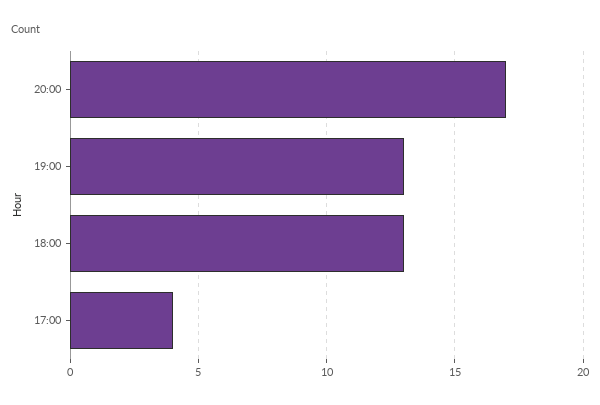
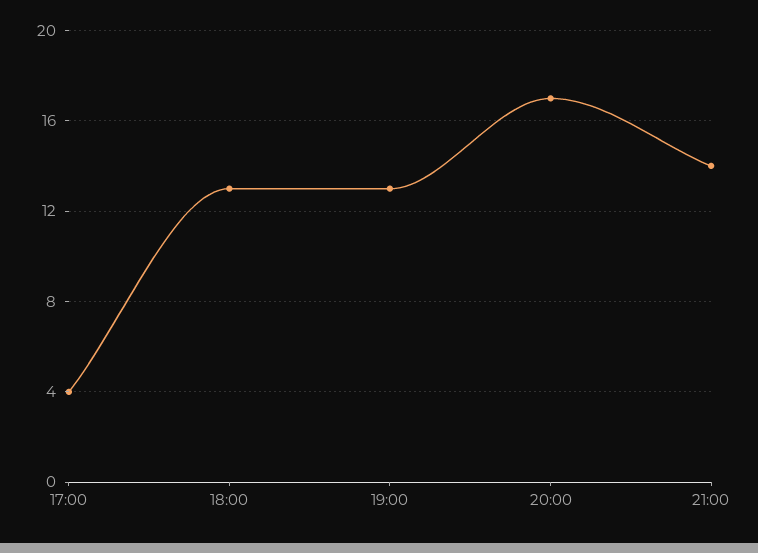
21:00: none -> 14

